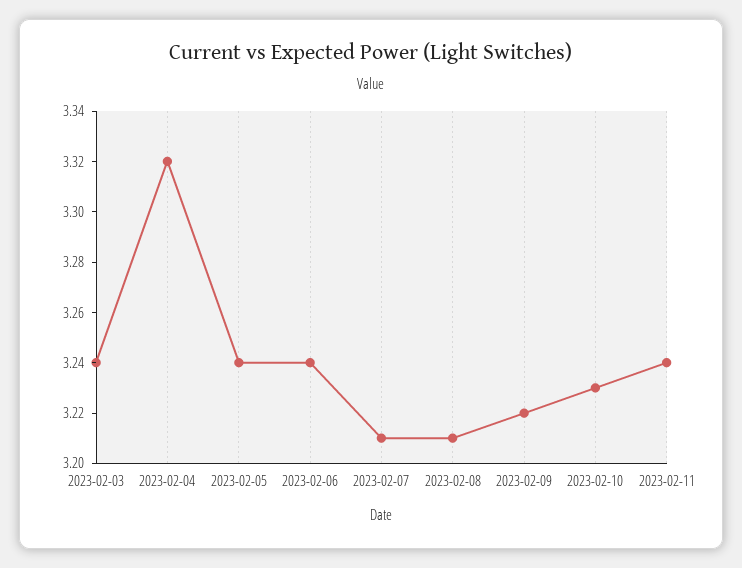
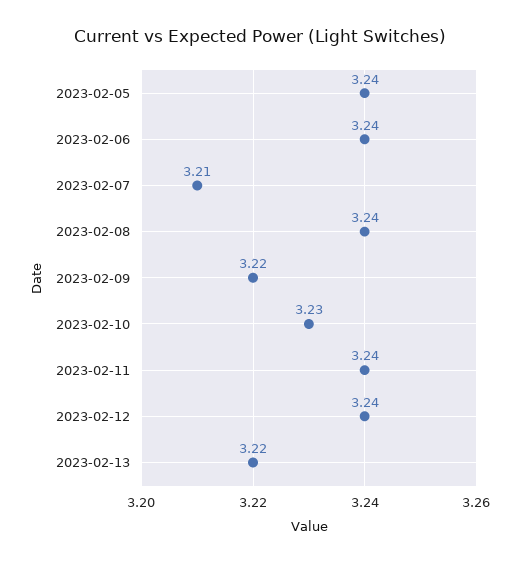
2023-02-03: 3.24 -> none
2023-02-04: 3.32 -> none
2023-02-08: 3.21 -> 3.24
2023-02-12: none -> 3.24
2023-02-13: none -> 3.22

